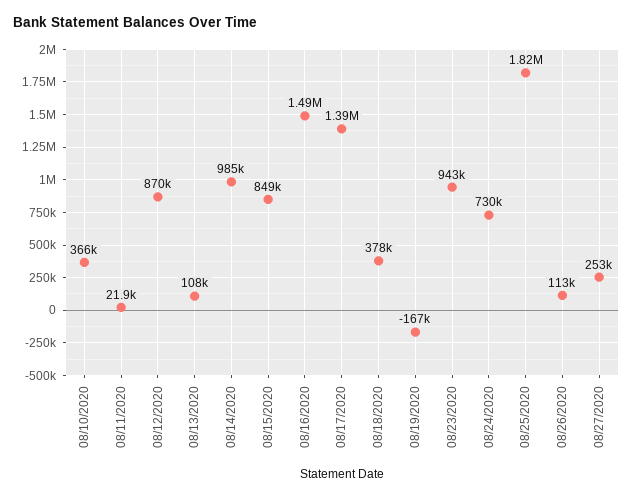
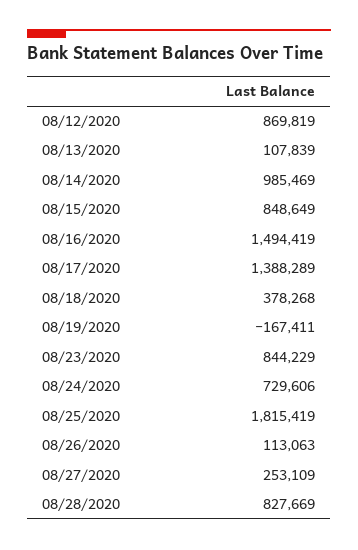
08/10/2020: 366000 -> none
08/11/2020: 21900 -> none
08/23/2020: 943000 -> 844229
08/28/2020: none -> 827669

